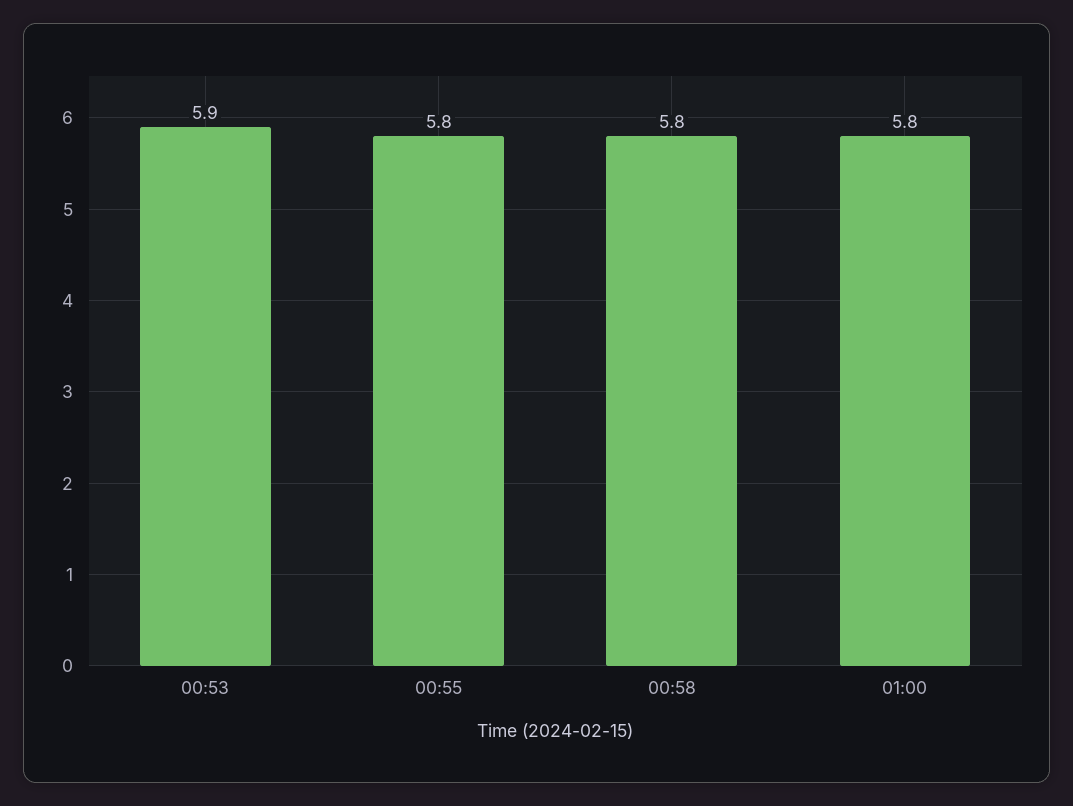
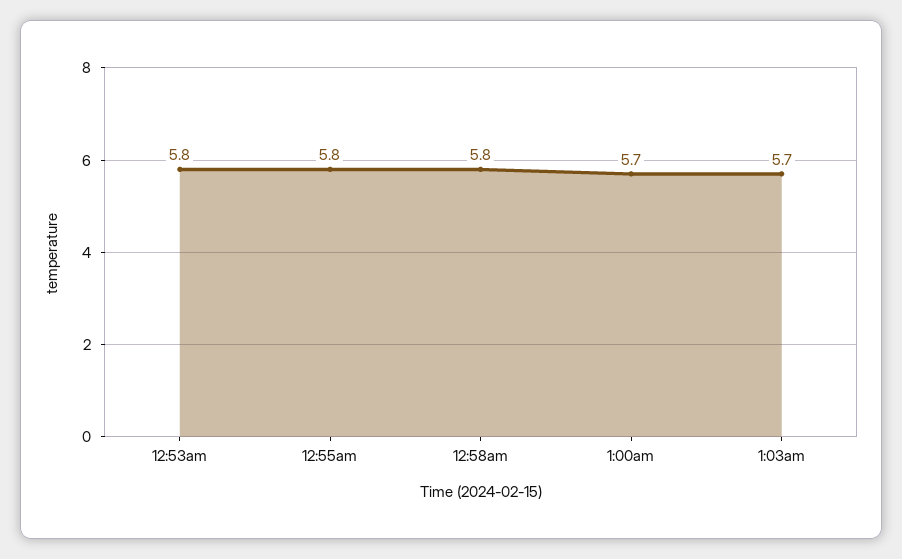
00:53: 5.9 -> 5.8
01:00: 5.8 -> 5.7
1:03am: none -> 5.7

